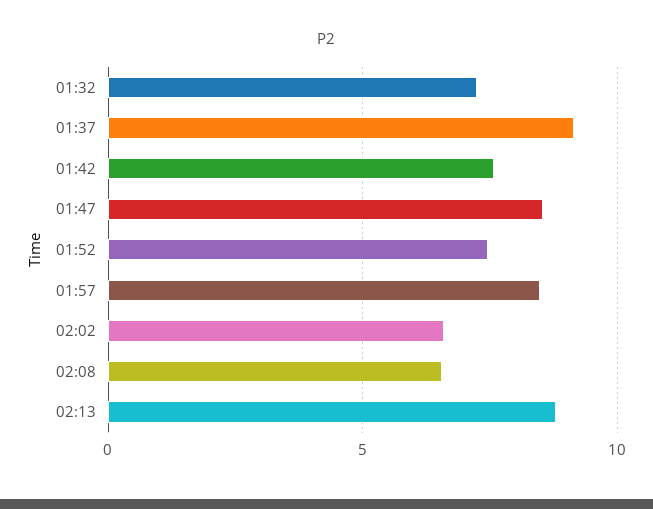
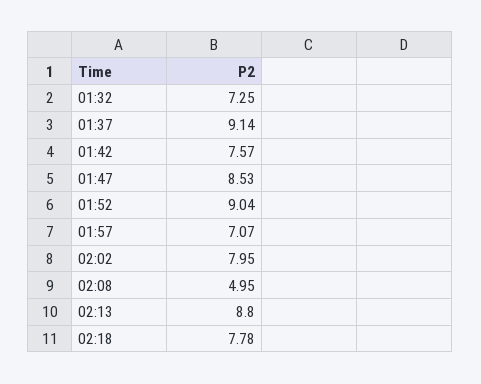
01:52: 7.5 -> 9.04
01:57: 8.5 -> 7.07
02:02: 6.5 -> 7.95
02:08: 6.5 -> 4.95
02:18: none -> 7.78

